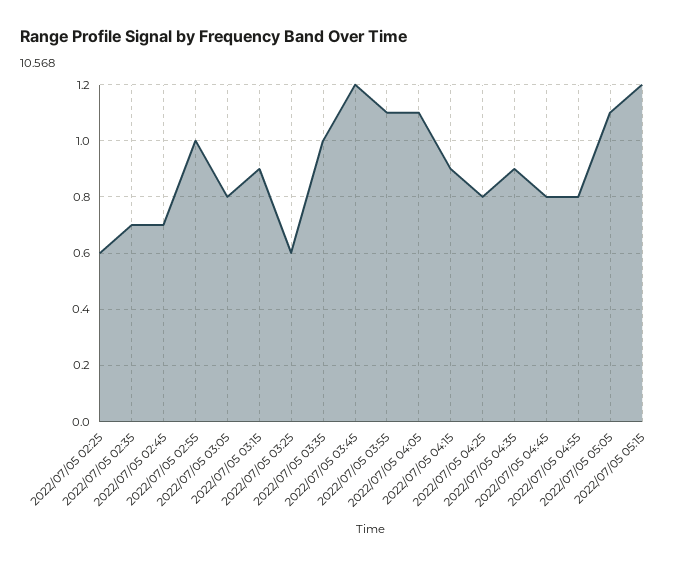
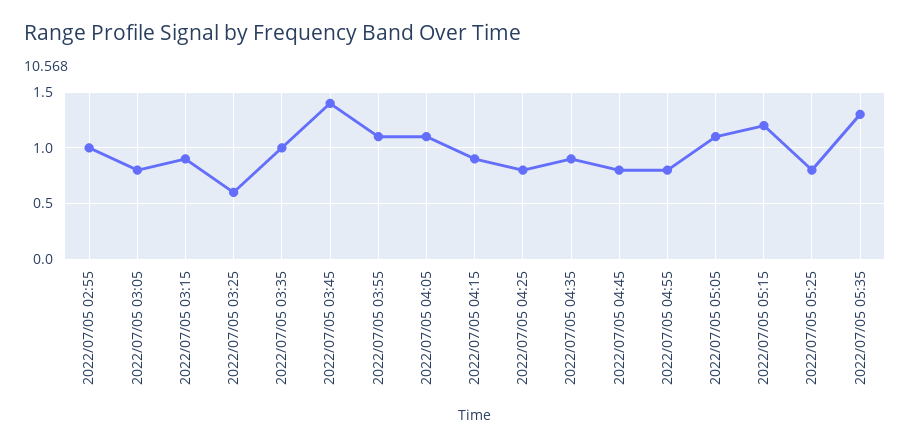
2022/07/05 02:25: 0.6 -> none
2022/07/05 02:35: 0.7 -> none
2022/07/05 02:45: 0.7 -> none
2022/07/05 03:45: 1.2 -> 1.4
2022/07/05 05:25: none -> 0.8
2022/07/05 05:35: none -> 1.3

